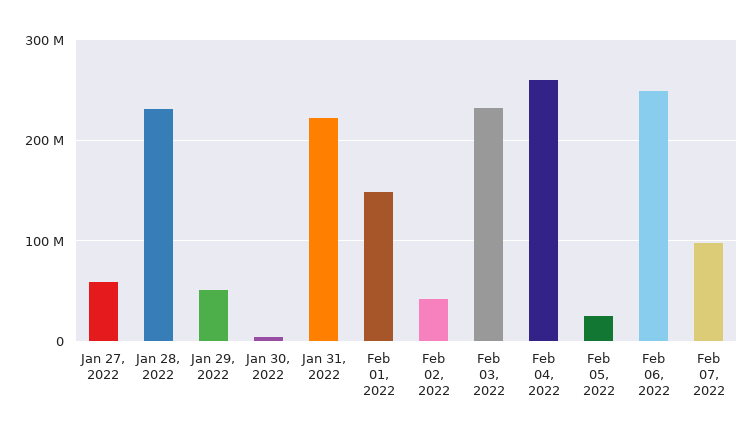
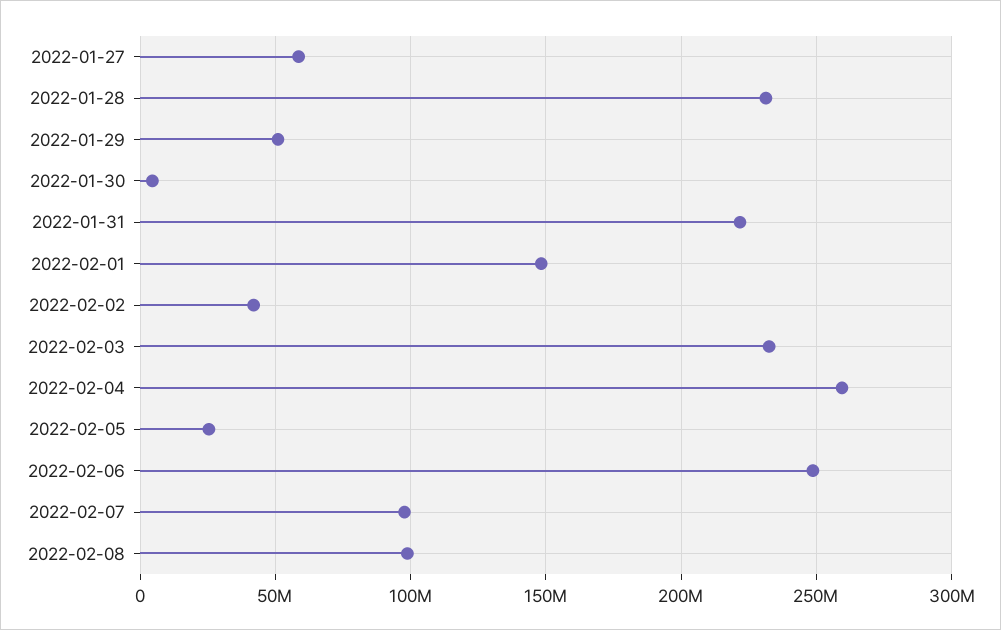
2022-02-08: none -> 100000000

